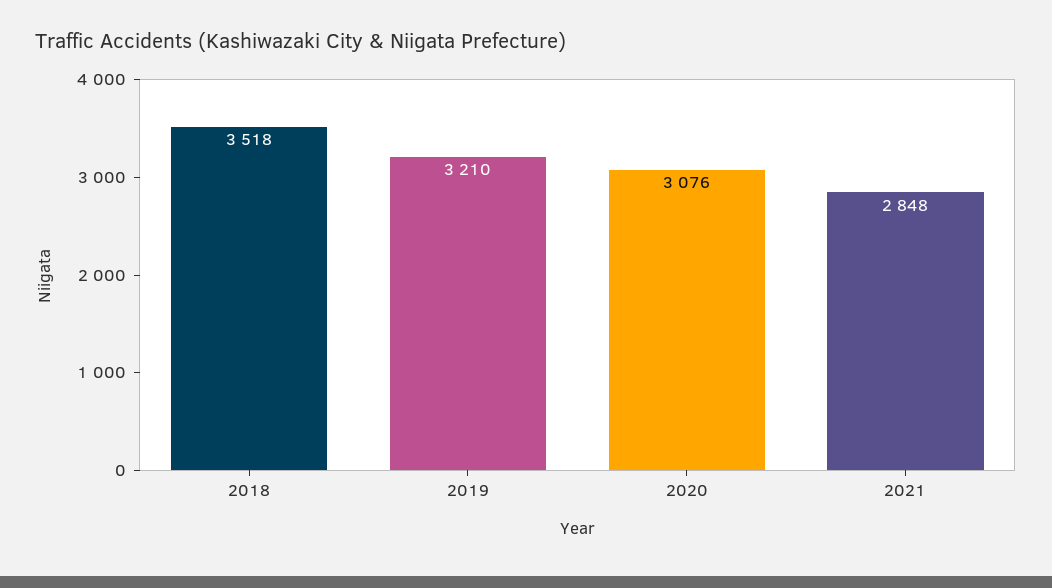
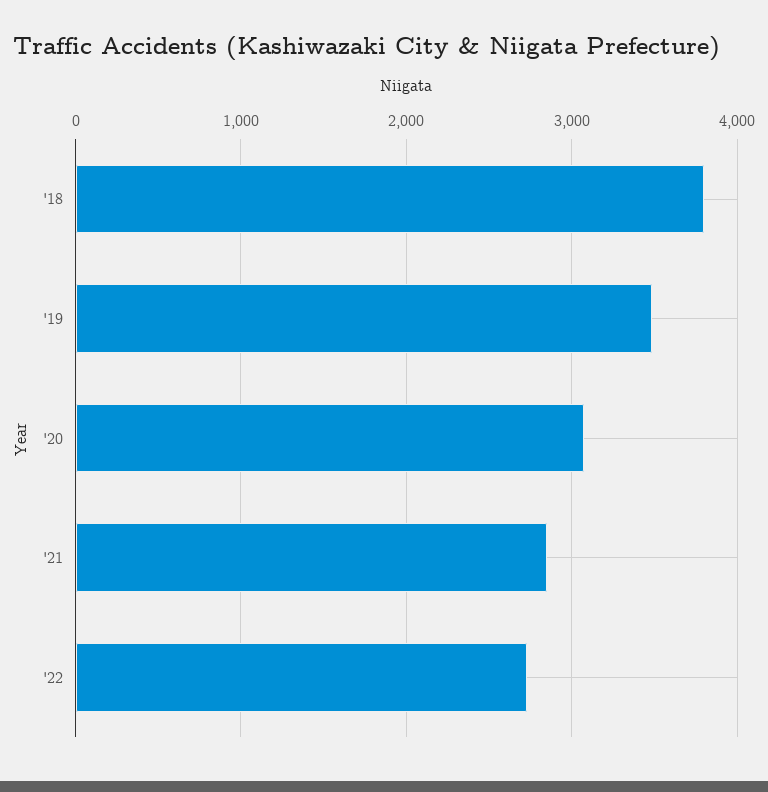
2018: 3518 -> 3800
2019: 3210 -> 3500
'22: none -> 2700

